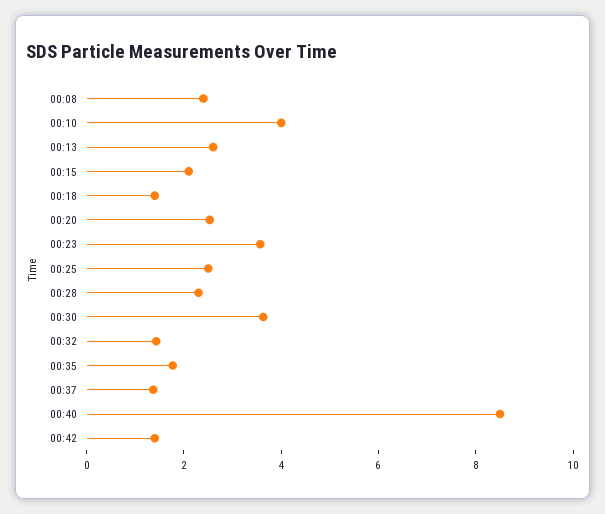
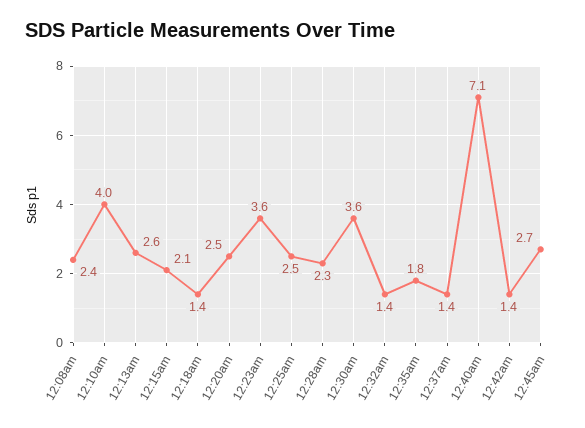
00:40: 8.5 -> 7.1
12:45am: none -> 2.7

